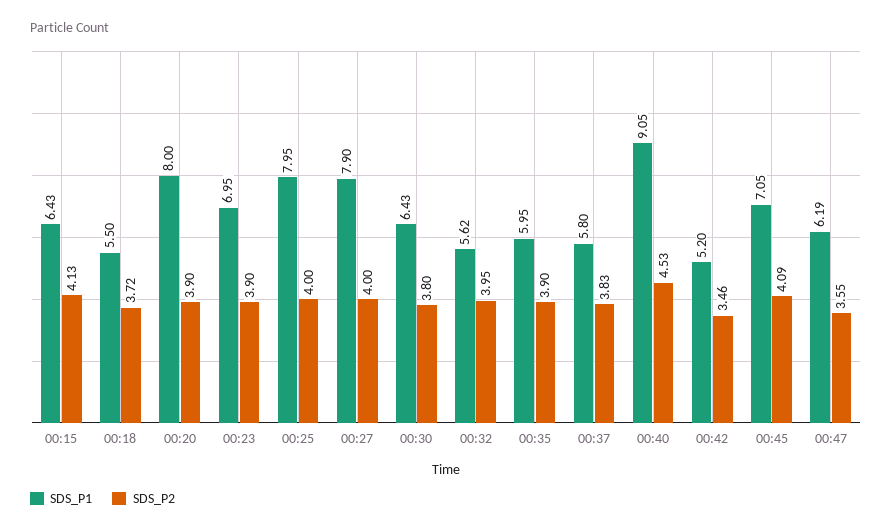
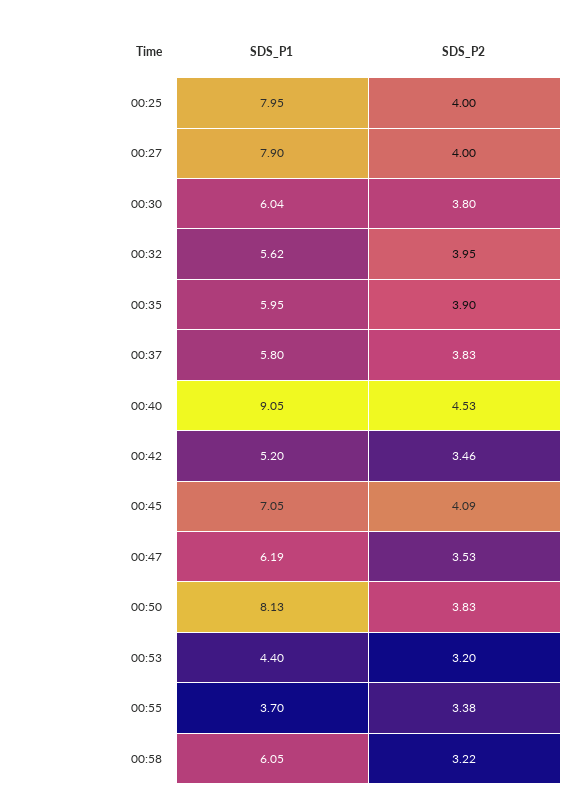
SDS_P1, 00:15: 6.43 -> none
SDS_P2, 00:15: 4.13 -> none
SDS_P1, 00:18: 5.5 -> none
SDS_P2, 00:18: 3.72 -> none
SDS_P1, 00:20: 8 -> none
SDS_P2, 00:20: 3.9 -> none
SDS_P1, 00:23: 6.95 -> none
SDS_P2, 00:23: 3.9 -> none
SDS_P1, 00:30: 6.43 -> 6.04
SDS_P2, 00:47: 3.55 -> 3.53
SDS_P1, 00:50: none -> 8.13
SDS_P2, 00:50: none -> 3.83
SDS_P1, 00:53: none -> 4.4
SDS_P2, 00:53: none -> 3.2
SDS_P1, 00:55: none -> 3.7
SDS_P2, 00:55: none -> 3.38
SDS_P1, 00:58: none -> 6.05
SDS_P2, 00:58: none -> 3.22

